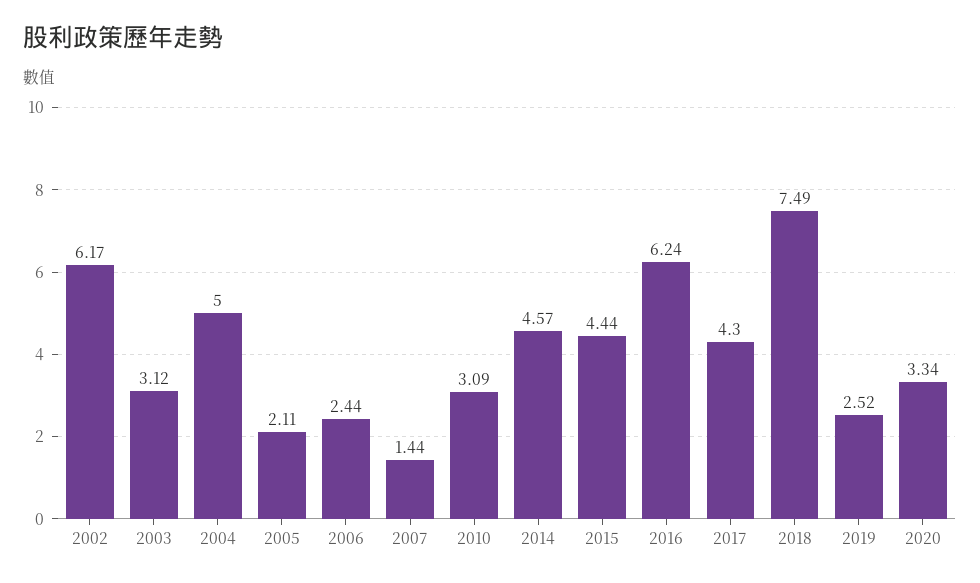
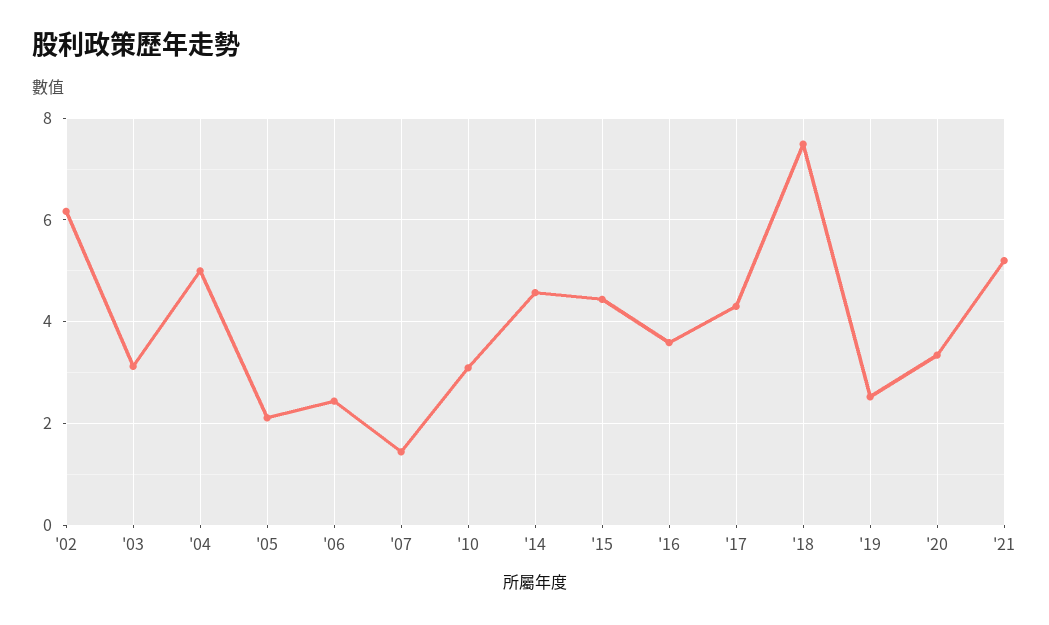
2016: 6.24 -> 3.6
'21: none -> 5.2

